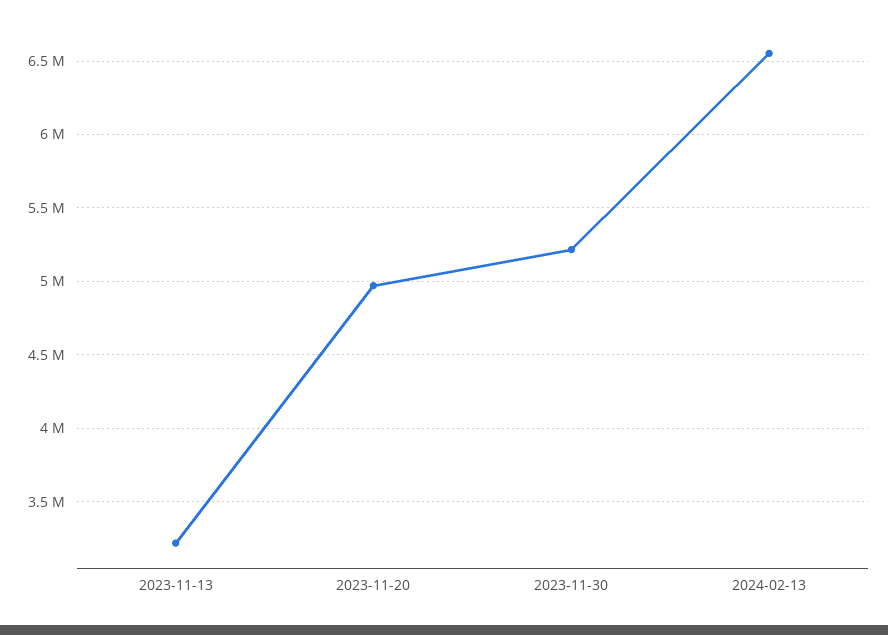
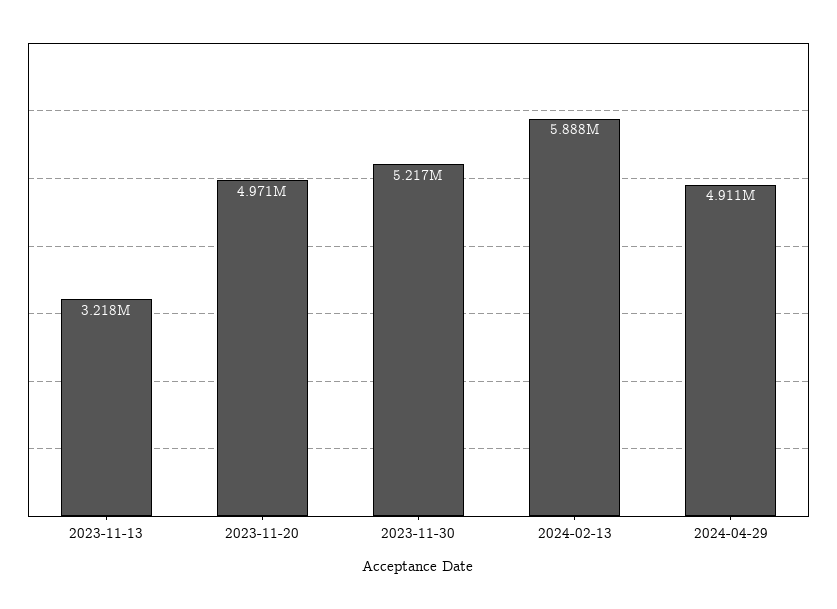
2024-02-13: 6550000 -> 5888000
2024-04-29: none -> 4911000

